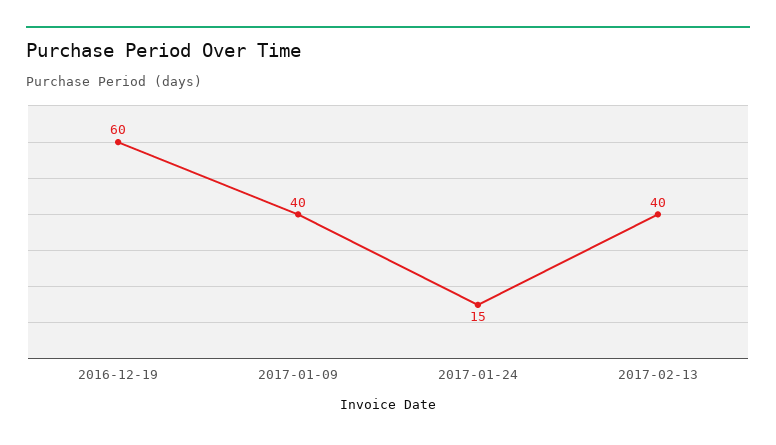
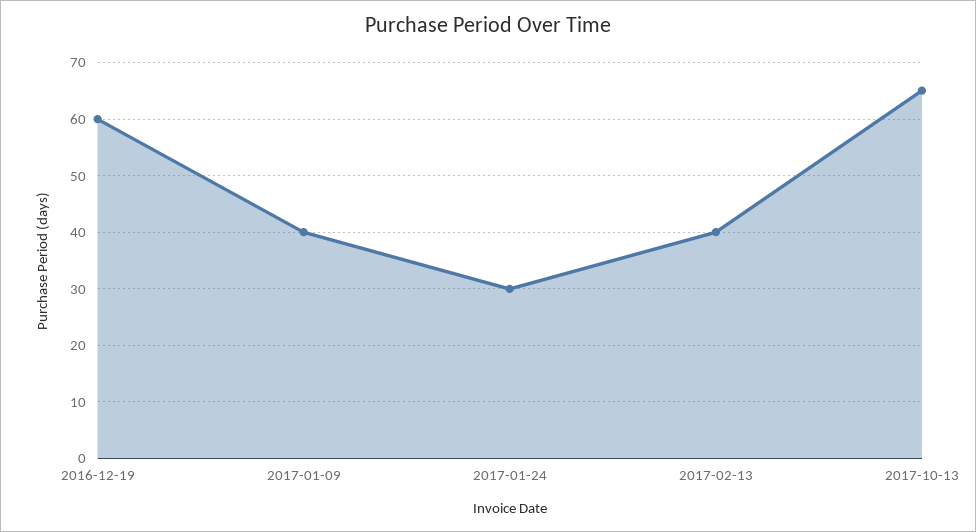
2017-01-24: 15 -> 30
2017-10-13: none -> 65

